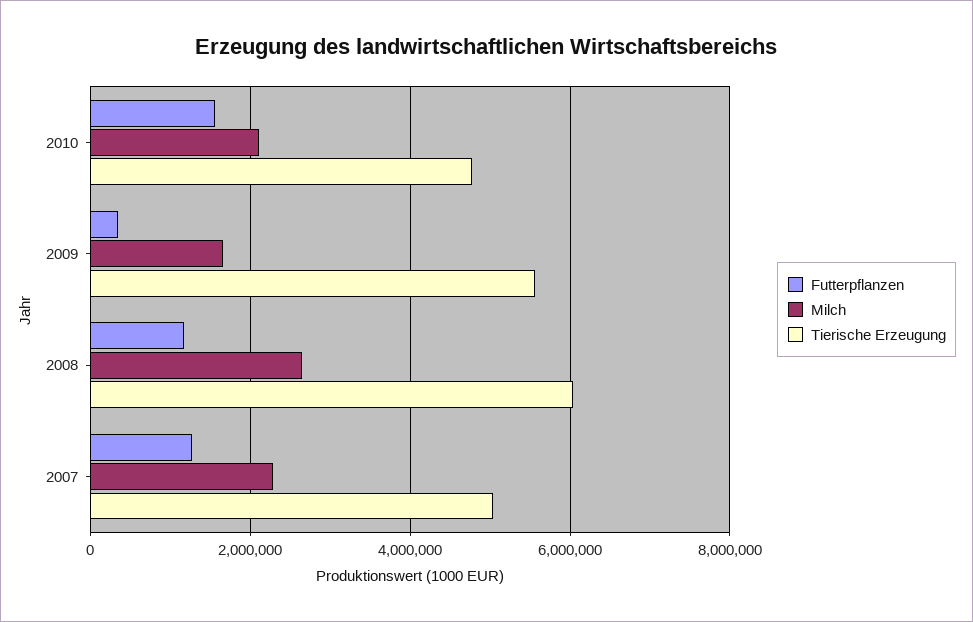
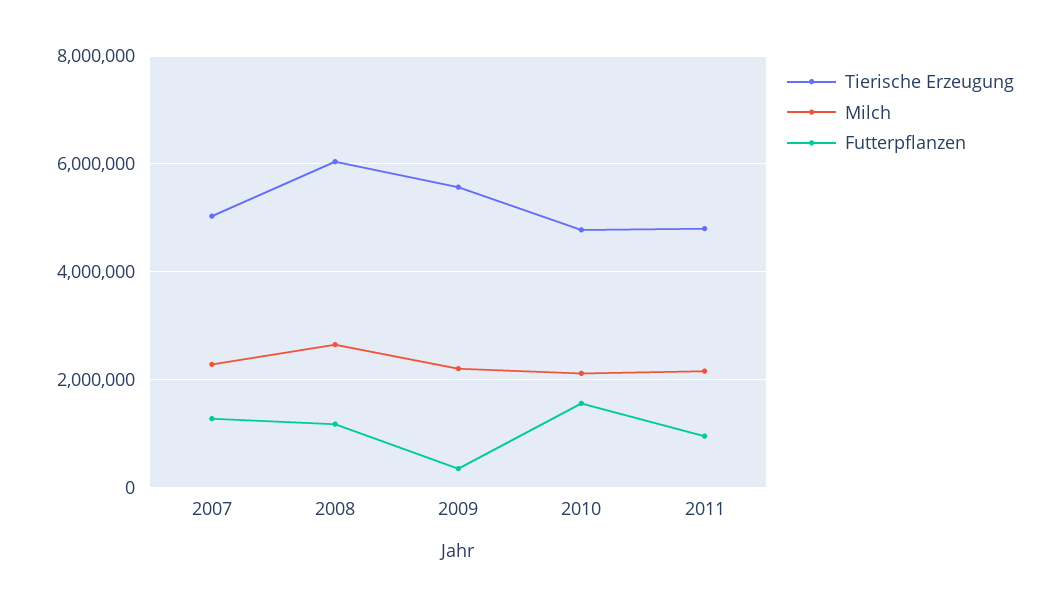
Milch, 2009: 1600000 -> 2200000
Tierische Erzeugung, 2011: none -> 4800000
Milch, 2011: none -> 2200000
Futterpflanzen, 2011: none -> 1000000

